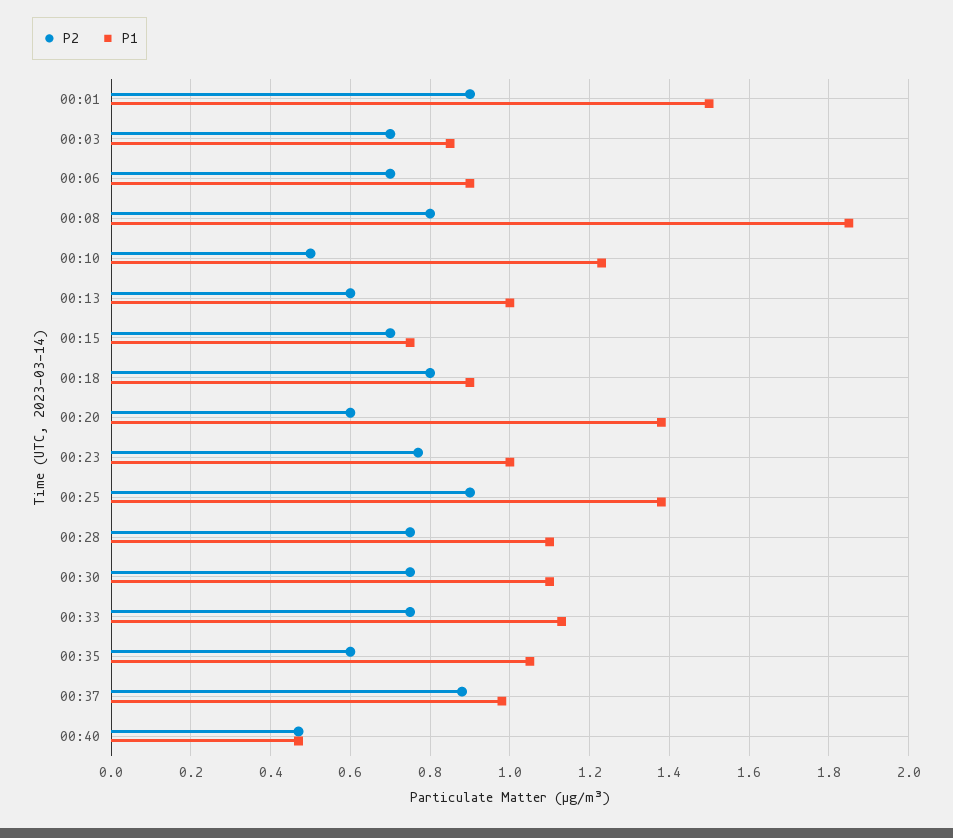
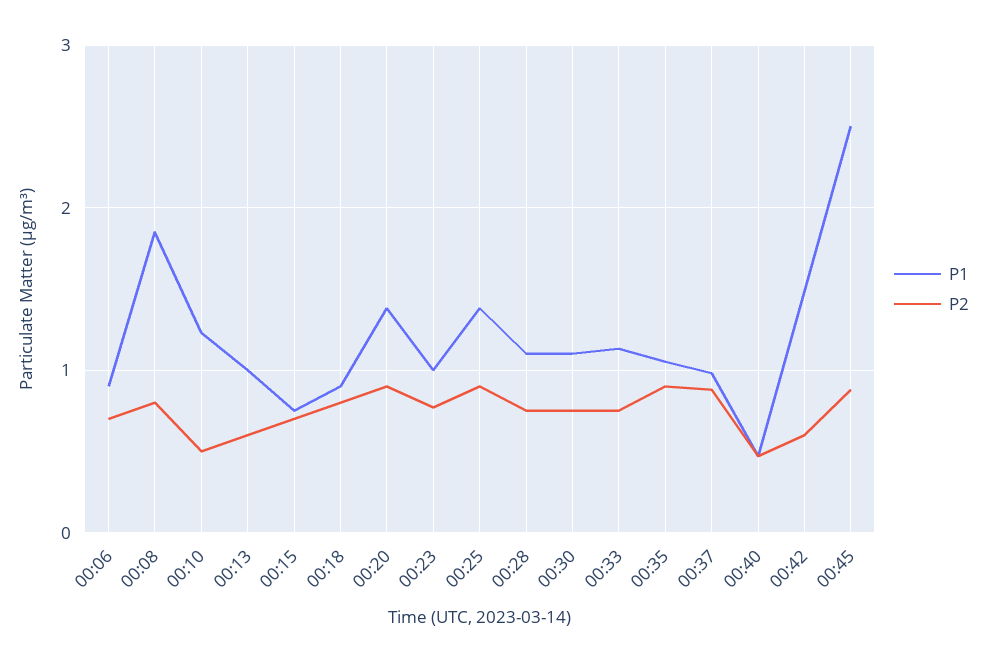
P2, 00:01: 0.9 -> none
P1, 00:01: 1.5 -> none
P2, 00:03: 0.7 -> none
P1, 00:03: 0.85 -> none
P2, 00:20: 0.6 -> 0.9
P2, 00:35: 0.6 -> 0.9
P1, 00:42: none -> 1.5
P2, 00:42: none -> 0.6
P1, 00:45: none -> 2.5
P2, 00:45: none -> 0.9

